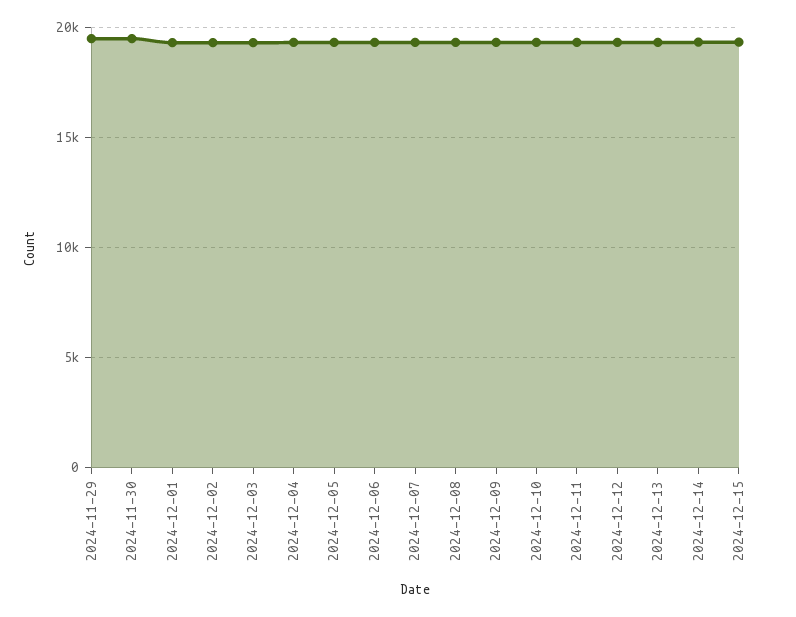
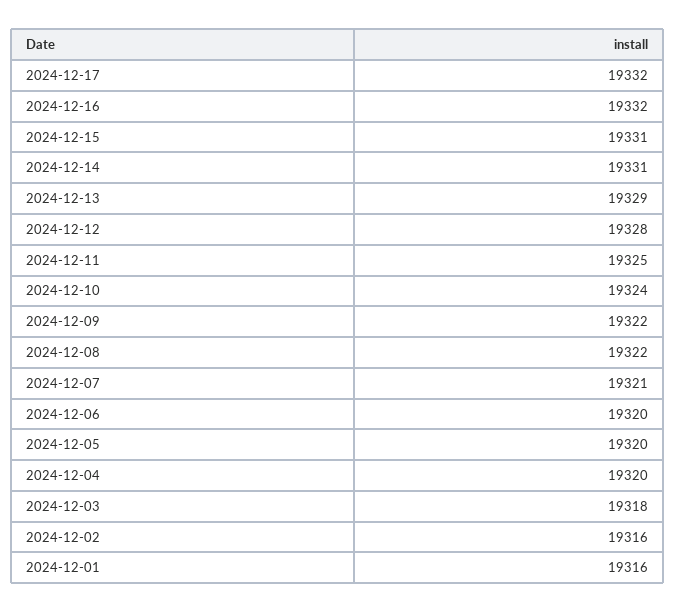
2024-11-29: 19500 -> none
2024-11-30: 19500 -> none
2024-12-17: none -> 19332
2024-12-16: none -> 19332

